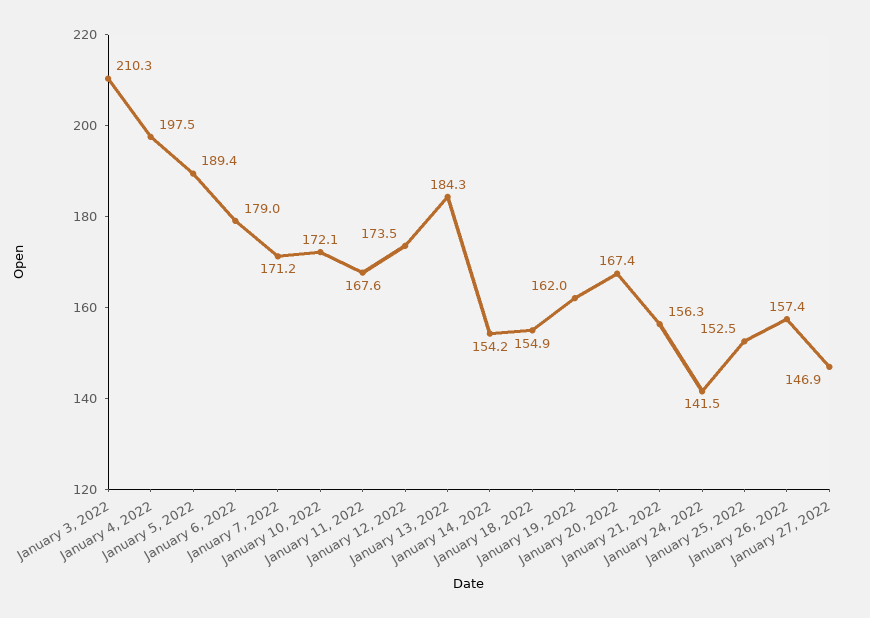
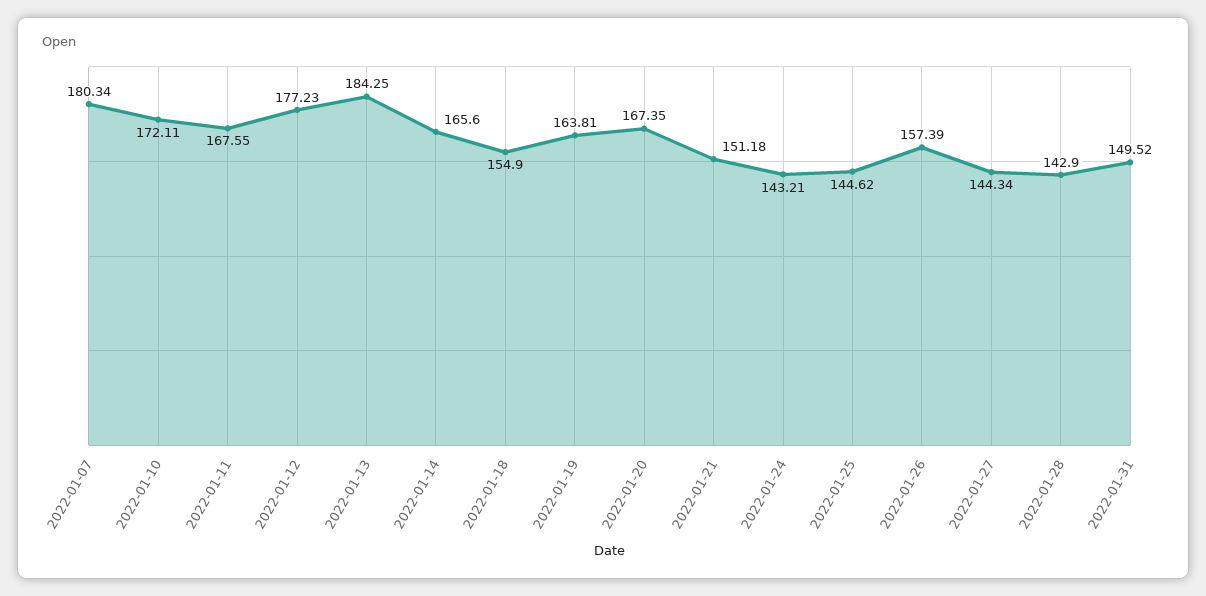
January 3, 2022: 210.3 -> none
January 4, 2022: 197.5 -> none
January 5, 2022: 189.4 -> none
January 6, 2022: 179 -> none
January 7, 2022: 171.2 -> 180.34
January 12, 2022: 173.5 -> 177.23
January 14, 2022: 154.2 -> 165.6
January 19, 2022: 162 -> 163.81
January 21, 2022: 156.3 -> 151.18
January 24, 2022: 141.5 -> 143.21
January 25, 2022: 152.5 -> 144.62
January 27, 2022: 146.9 -> 144.34
2022-01-28: none -> 142.9
2022-01-31: none -> 149.52

